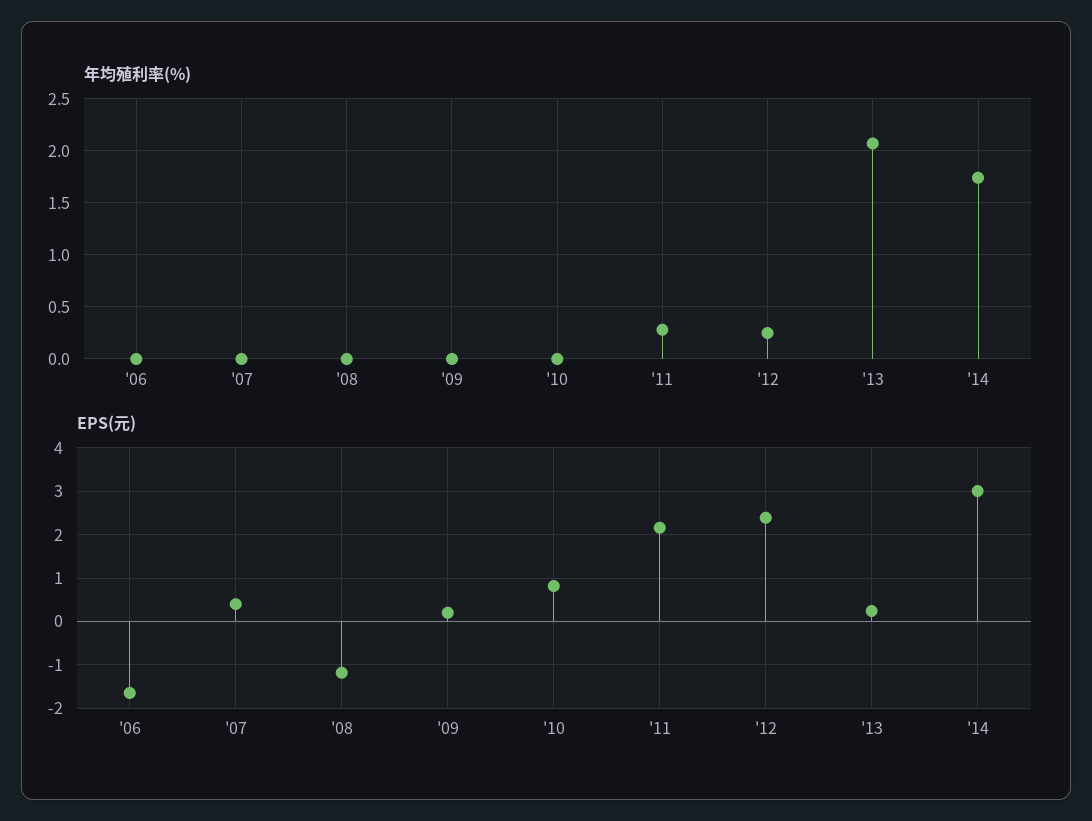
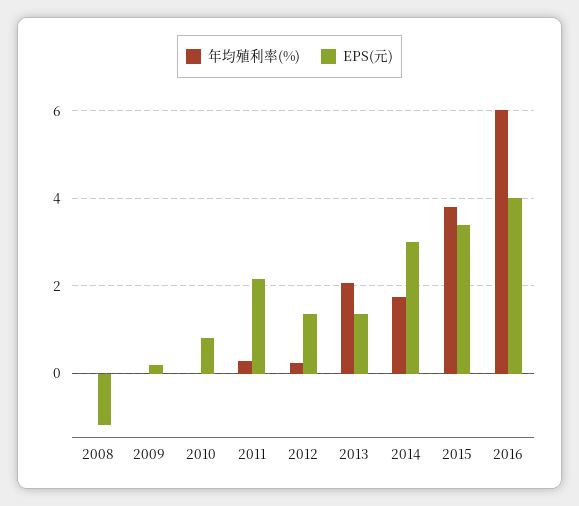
年均殖利率(%), '06: 0 -> none
年均殖利率(%), '07: 0 -> none
EPS(元), '06: -1.6 -> none
EPS(元), '07: 0.4 -> none
EPS(元), '12: 2.4 -> 1.4
EPS(元), '13: 0.2 -> 1.4
年均殖利率(%), 2015: none -> 3.8
EPS(元), 2015: none -> 3.4
年均殖利率(%), 2016: none -> 6
EPS(元), 2016: none -> 4

